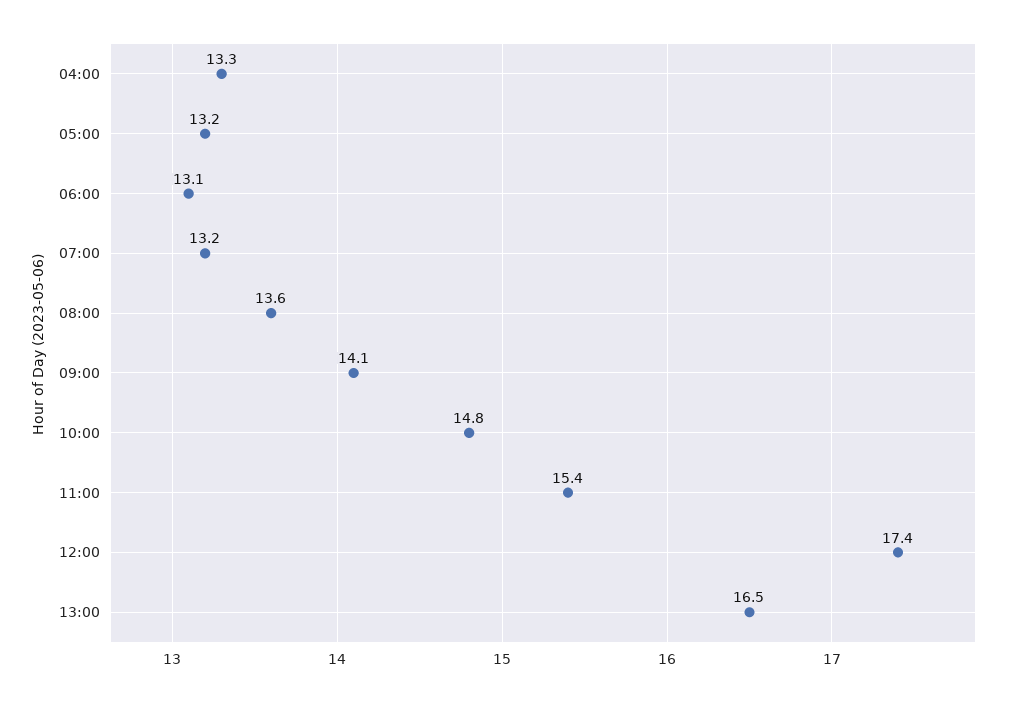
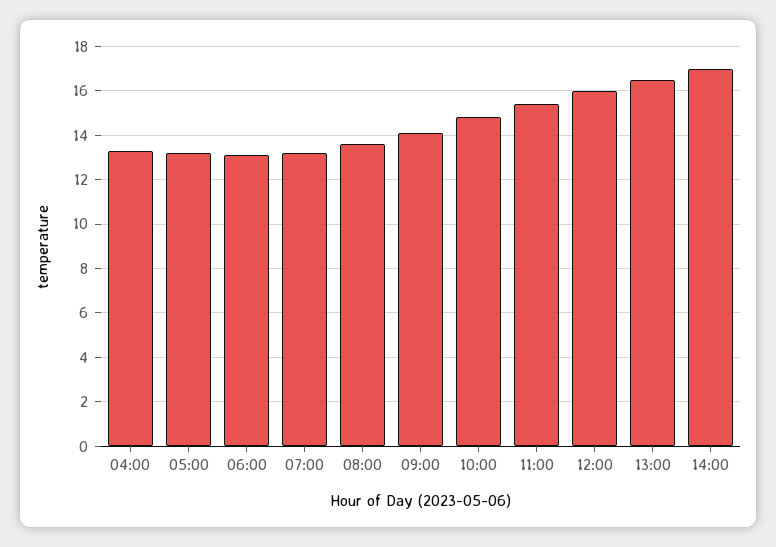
12:00: 17.4 -> 16
14:00: none -> 17

